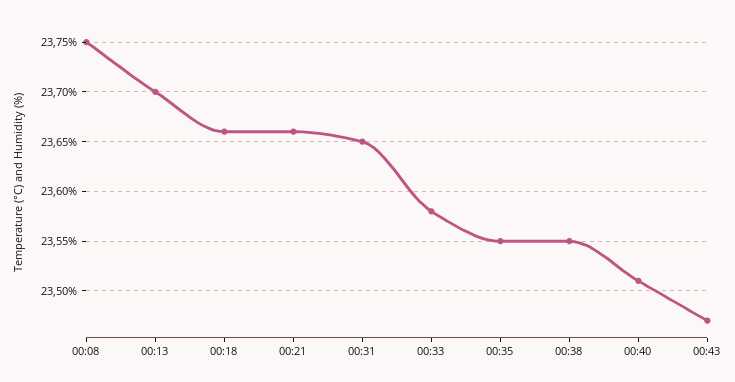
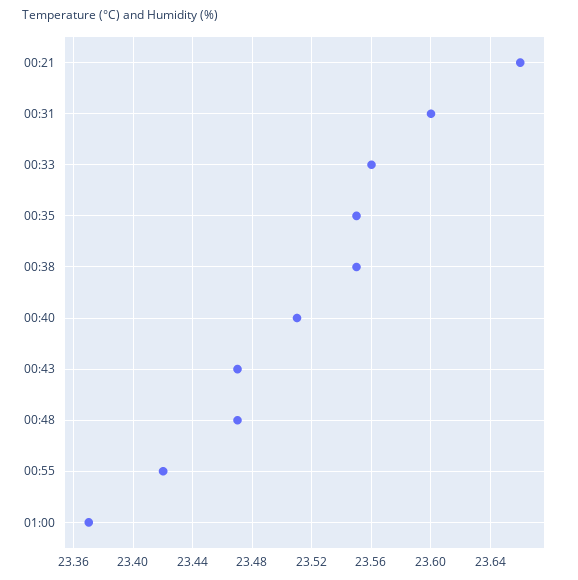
00:08: 23.75 -> none
00:13: 23.7 -> none
00:18: 23.66 -> none
00:31: 23.65 -> 23.6
00:33: 23.58 -> 23.56
00:48: none -> 23.47
00:55: none -> 23.42
01:00: none -> 23.37

